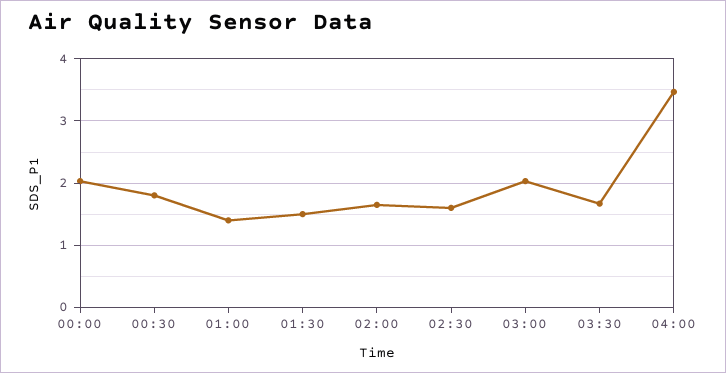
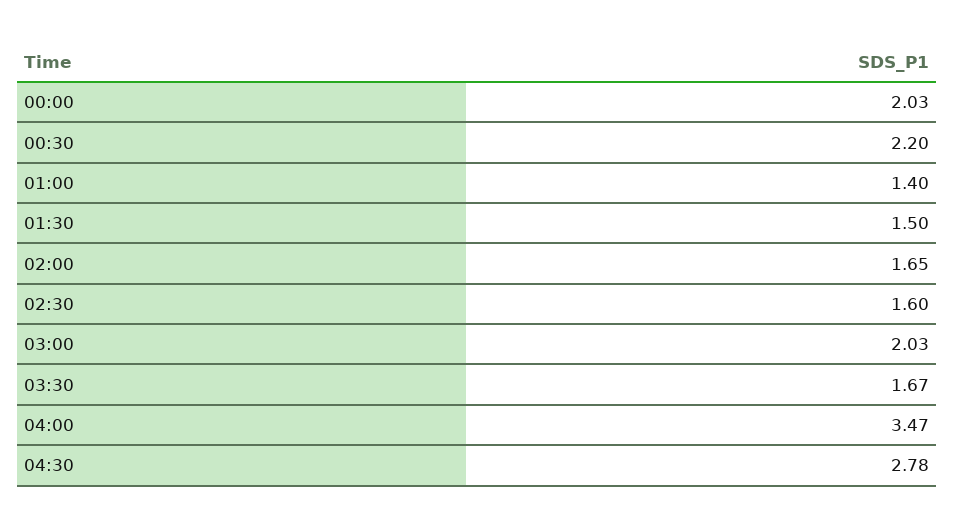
00:30: 1.8 -> 2.2
04:30: none -> 2.78

